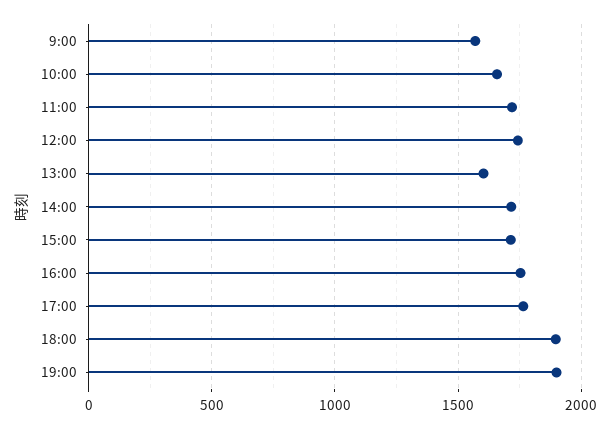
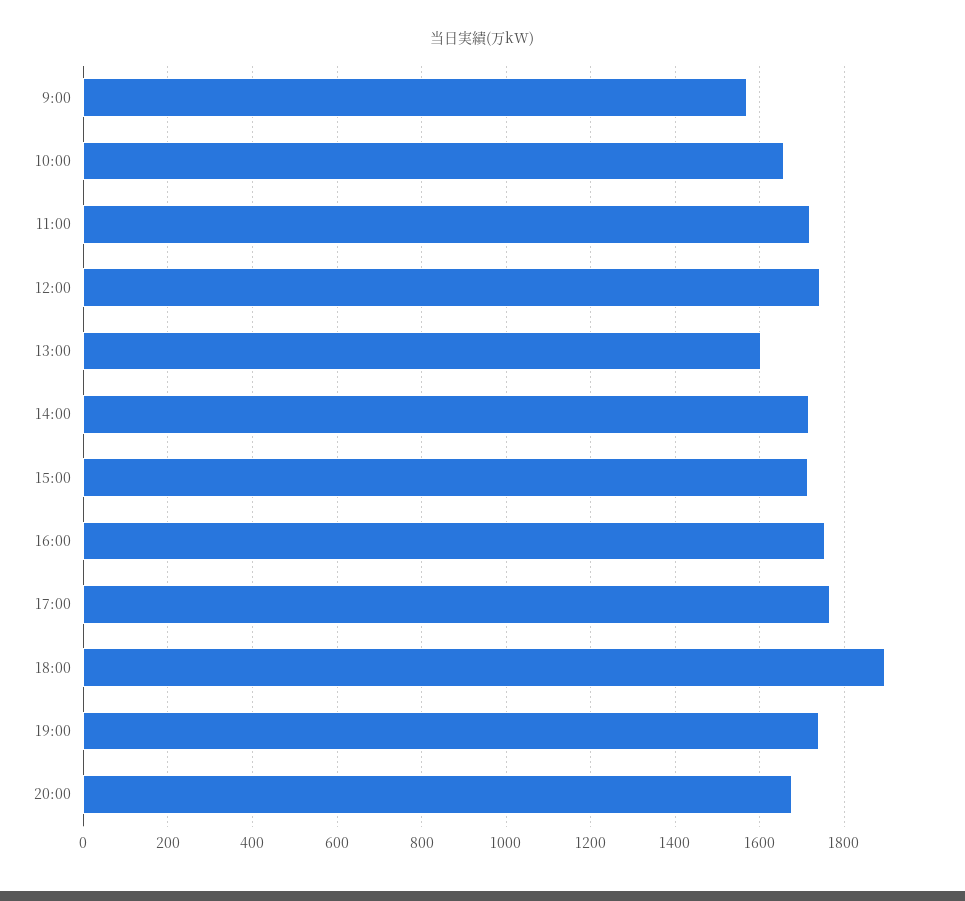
19:00: 1900 -> 1740
20:00: none -> 1680

